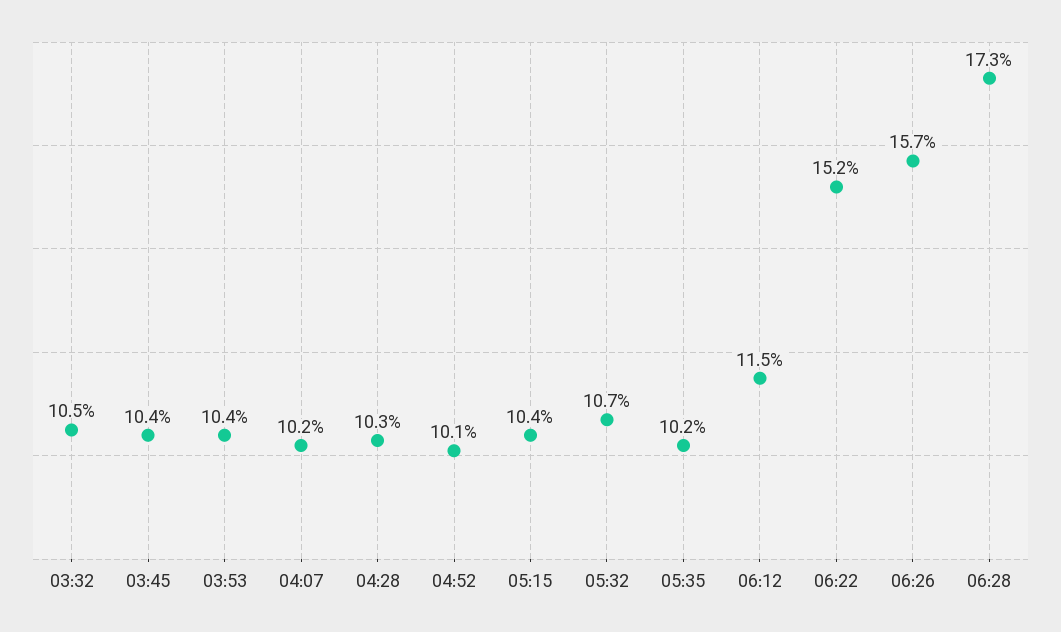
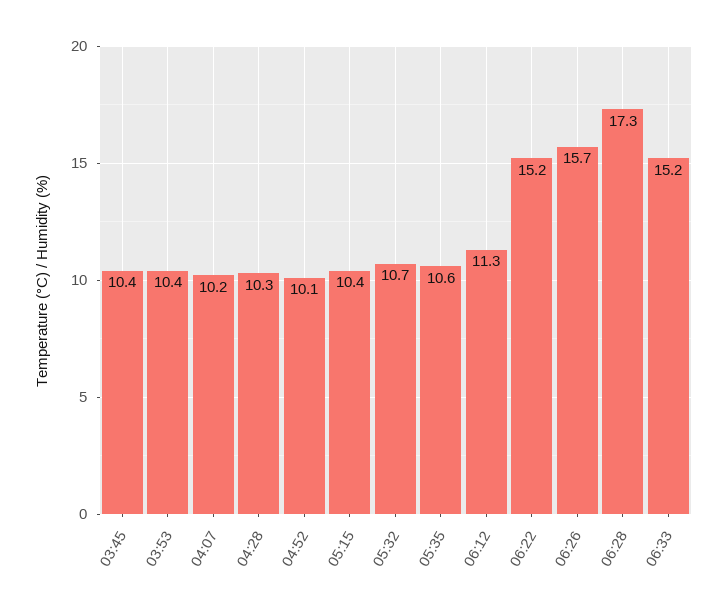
03:32: 10.5 -> none
05:35: 10.2 -> 10.6
06:12: 11.5 -> 11.3
06:33: none -> 15.2

